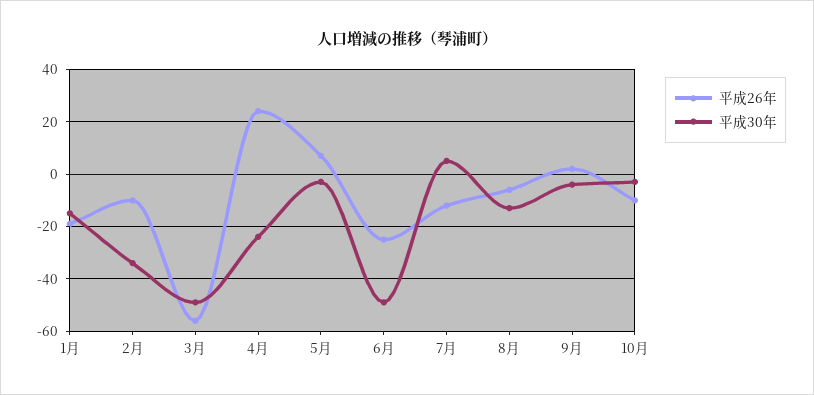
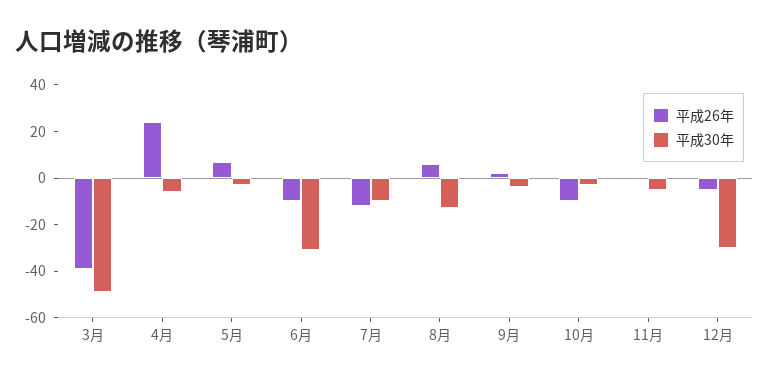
平成26年, 1月: -20 -> none
平成30年, 1月: -15 -> none
平成26年, 2月: -10 -> none
平成30年, 2月: -35 -> none
平成26年, 3月: -55 -> -40
平成30年, 4月: -25 -> -5
平成26年, 6月: -25 -> -10
平成30年, 6月: -50 -> -30
平成30年, 7月: 5 -> -10
平成26年, 8月: -5 -> 5
平成26年, 11月: none -> 0
平成30年, 11月: none -> -5
平成26年, 12月: none -> -5
平成30年, 12月: none -> -30

